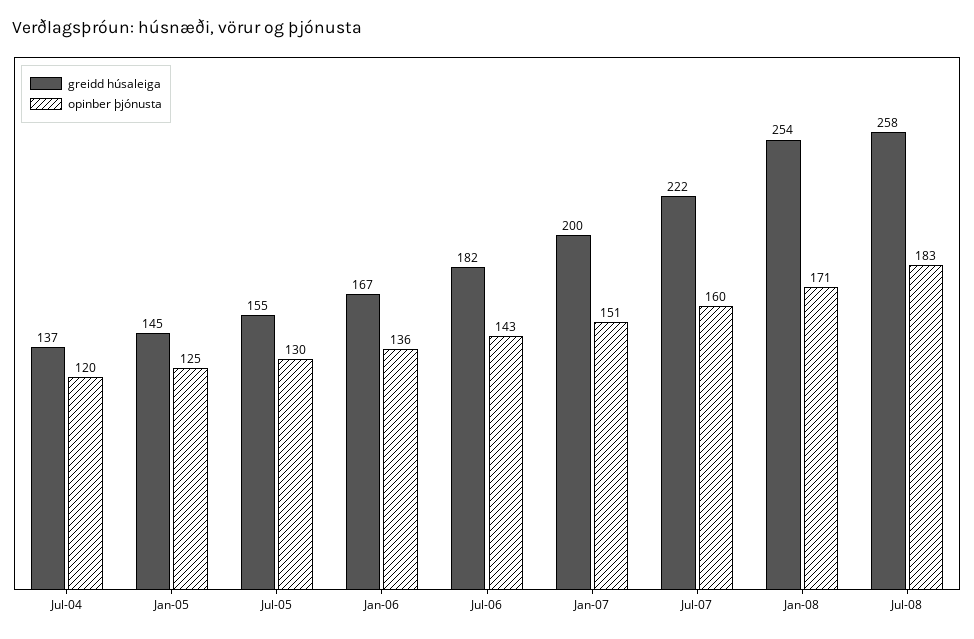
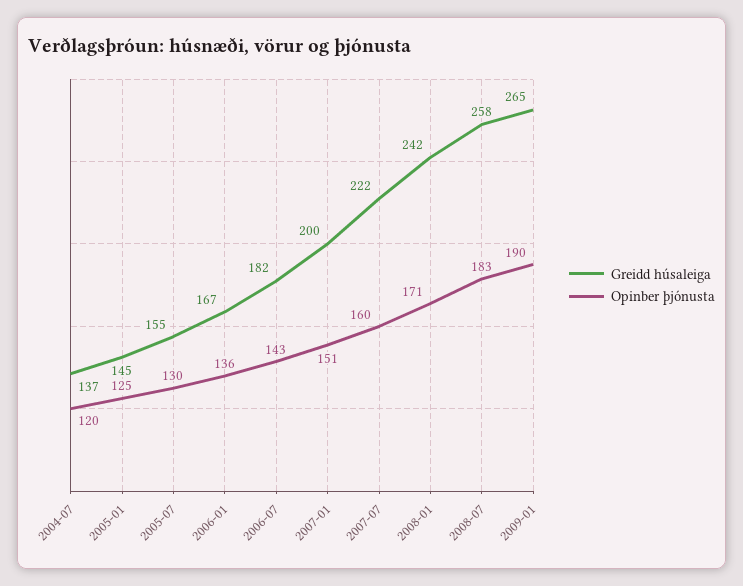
greidd húsaleiga, Jan-08: 254 -> 242
greidd húsaleiga, 2009-01: none -> 265
opinber þjónusta, 2009-01: none -> 190

